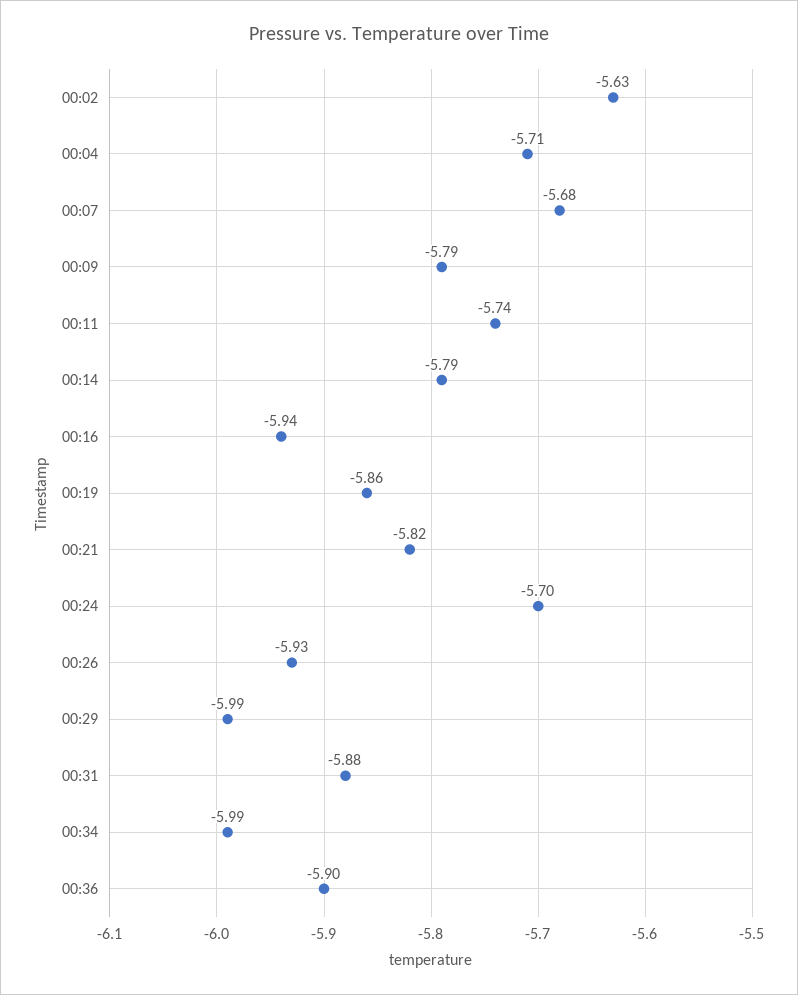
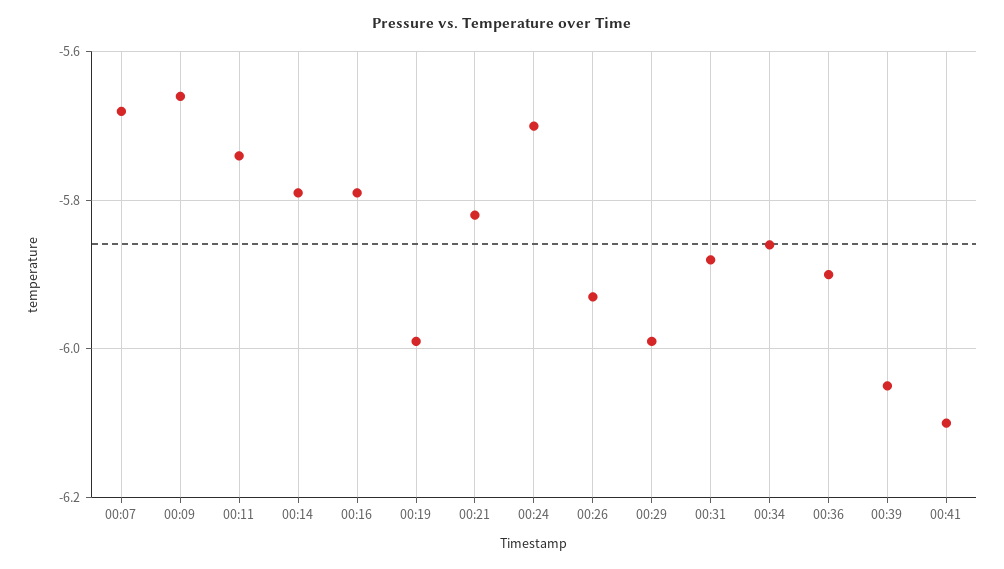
00:02: -5.63 -> none
00:04: -5.71 -> none
00:09: -5.79 -> -5.65
00:16: -5.94 -> -5.8
00:19: -5.86 -> -6
00:34: -5.99 -> -5.85
00:39: none -> -6.05
00:41: none -> -6.1

